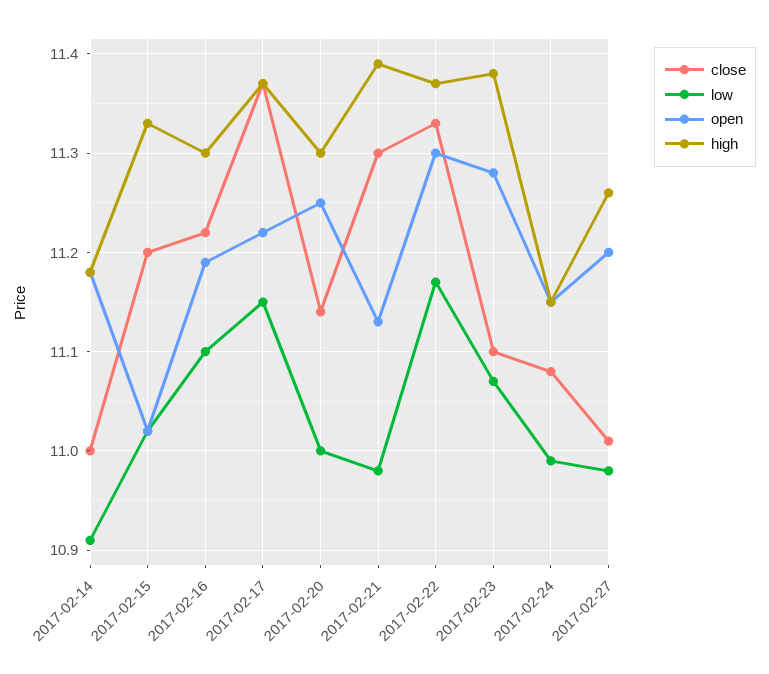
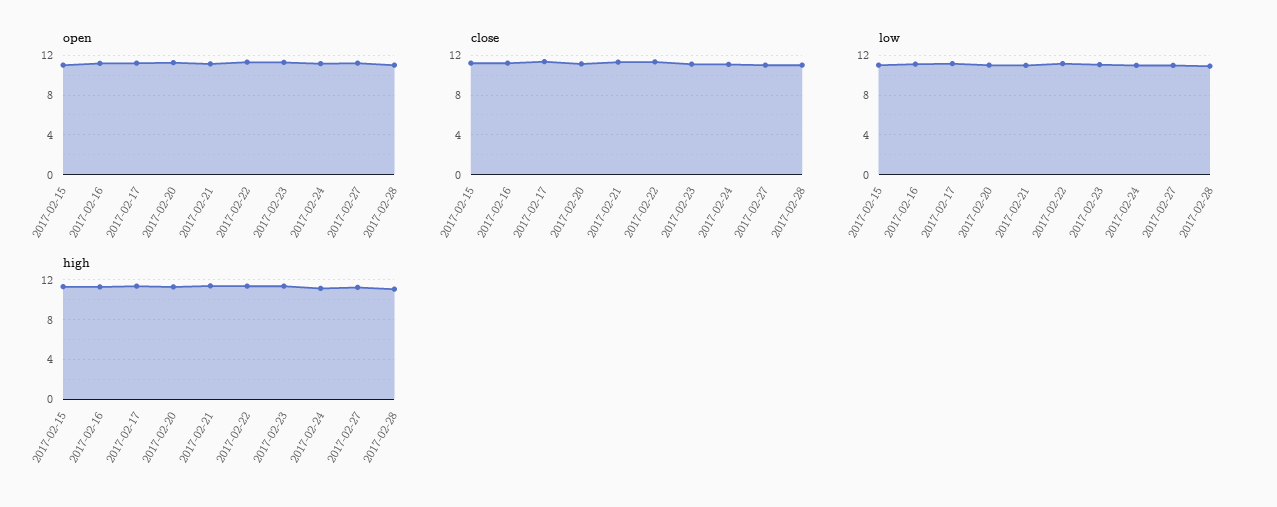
close, 2017-02-14: 11 -> none
low, 2017-02-14: 10.91 -> none
open, 2017-02-14: 11.18 -> none
high, 2017-02-14: 11.18 -> none
open, 2017-02-28: none -> 11
close, 2017-02-28: none -> 11
low, 2017-02-28: none -> 11
high, 2017-02-28: none -> 11

